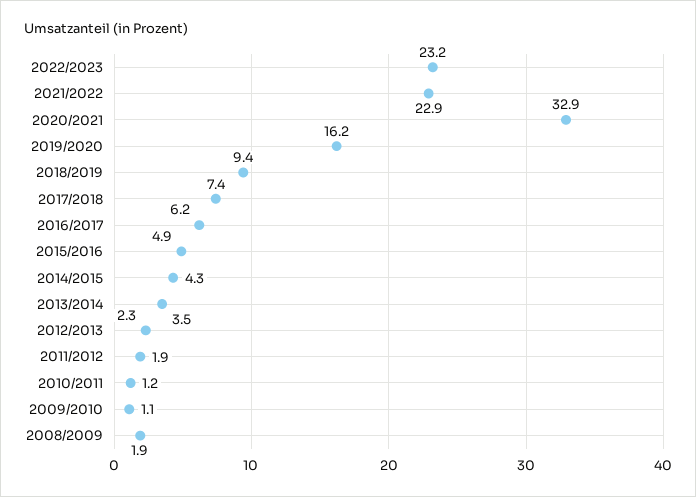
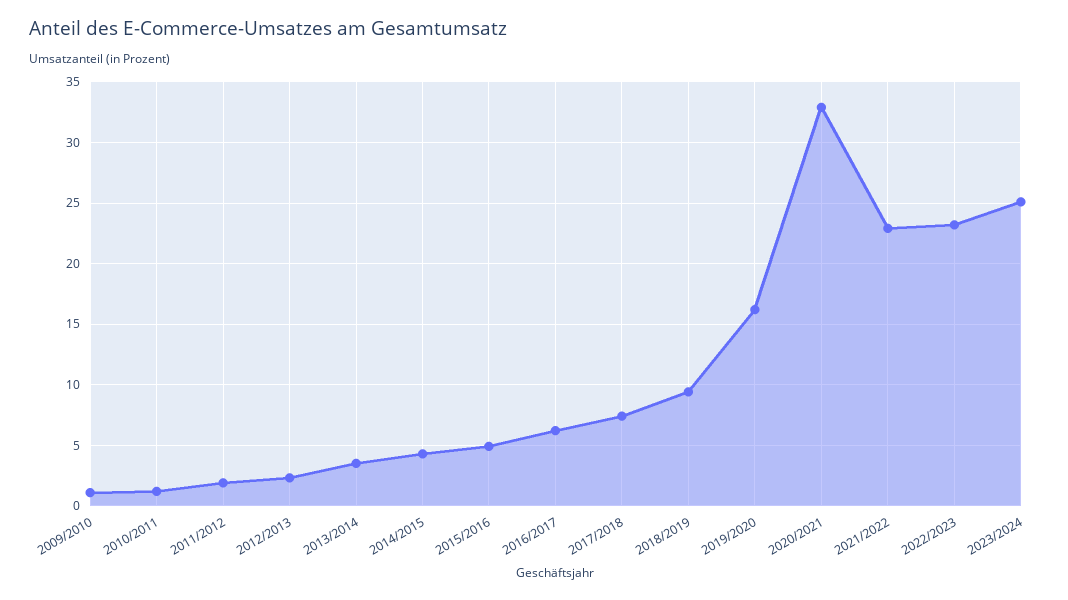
2008/2009: 1.9 -> none
2023/2024: none -> 25

